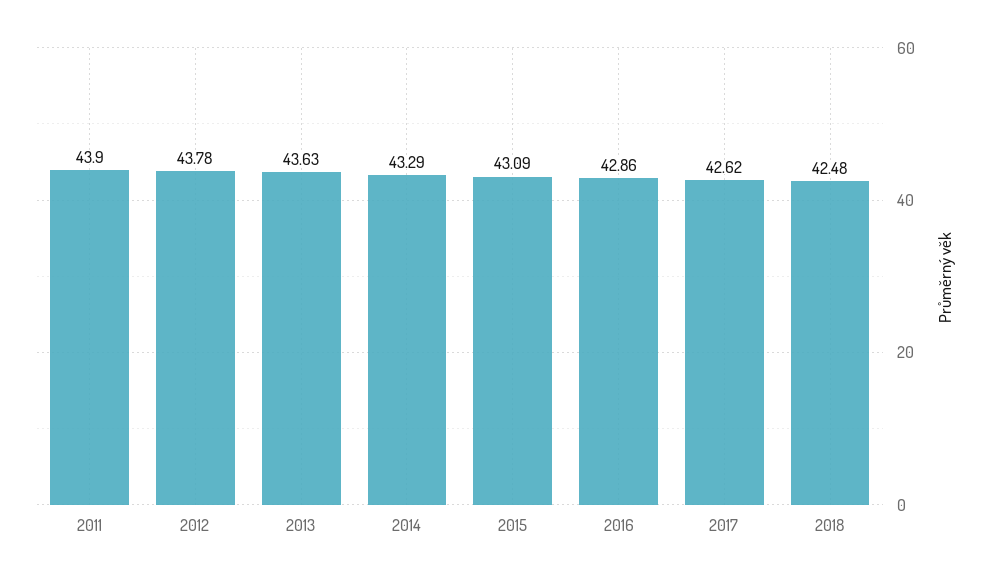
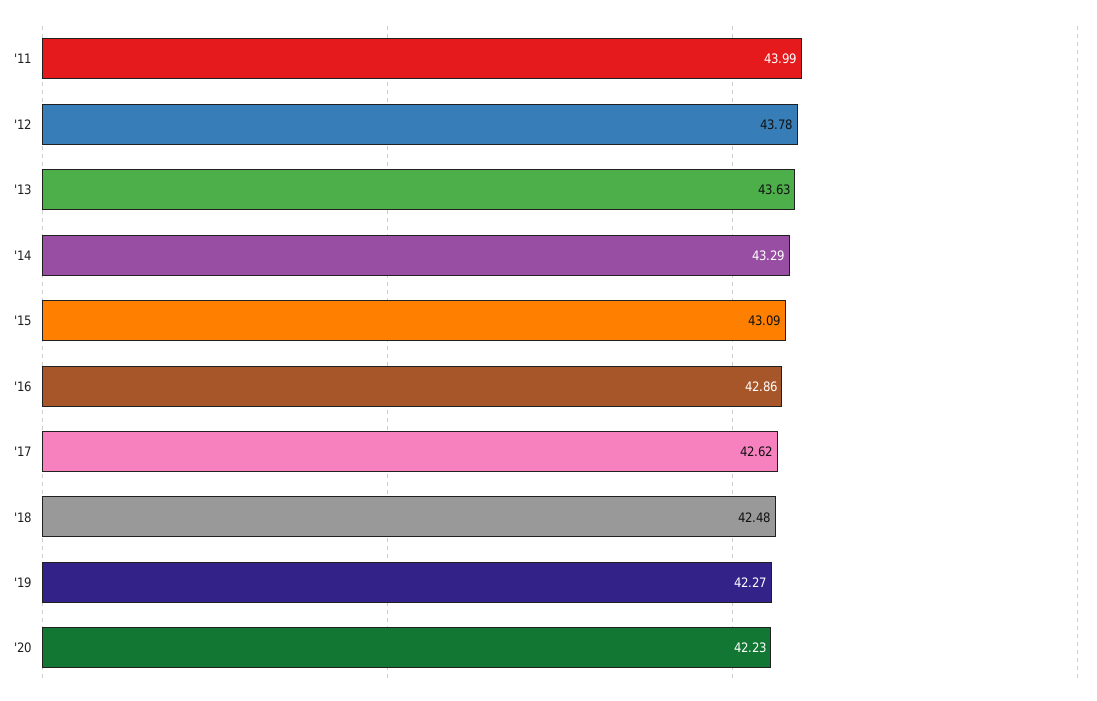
2011: 43.9 -> 43.99
'19: none -> 42.27
'20: none -> 42.23

